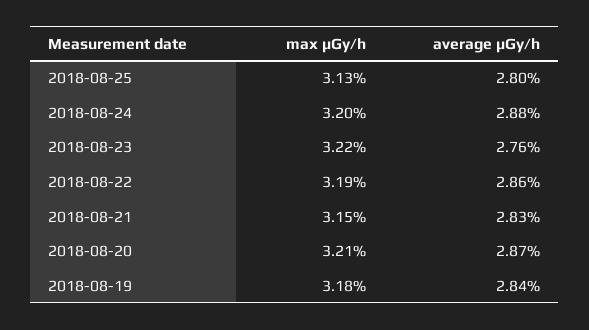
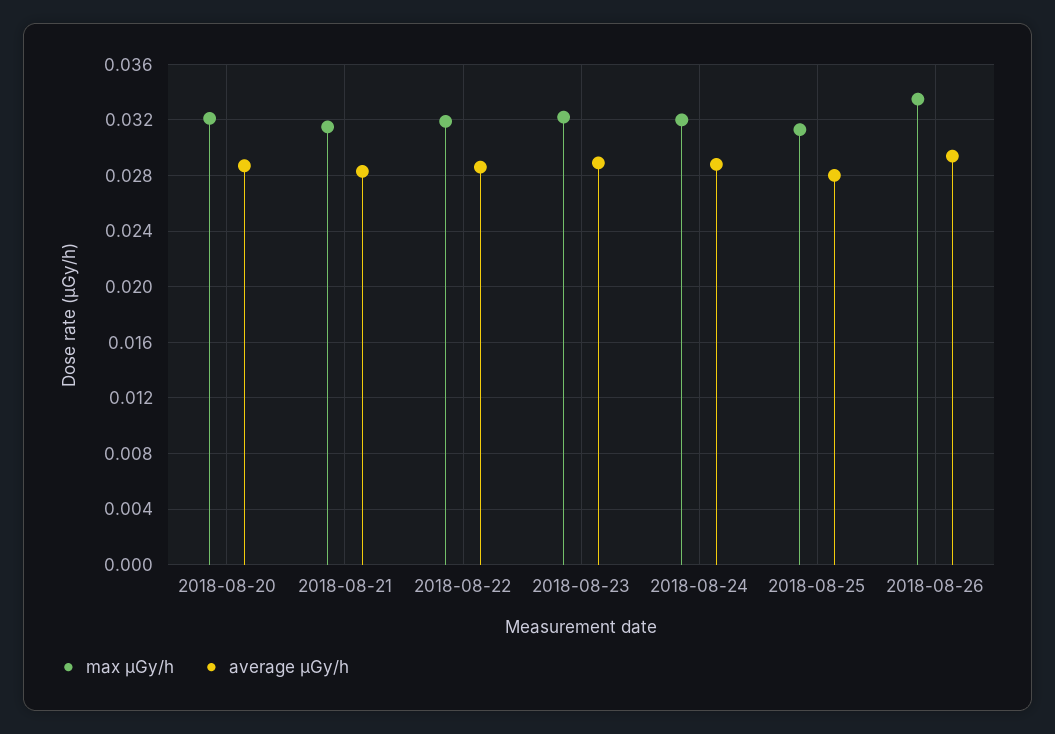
average μGy/h, 2018-08-23: 0.0276 -> 0.029
max μGy/h, 2018-08-19: 0.0318 -> none
average μGy/h, 2018-08-19: 0.0284 -> none
max μGy/h, 2018-08-26: none -> 0.0335
average μGy/h, 2018-08-26: none -> 0.0295

